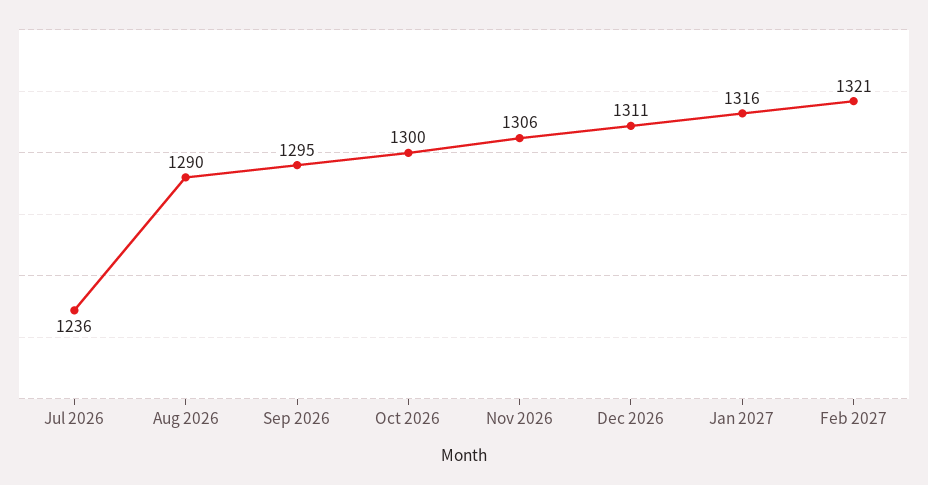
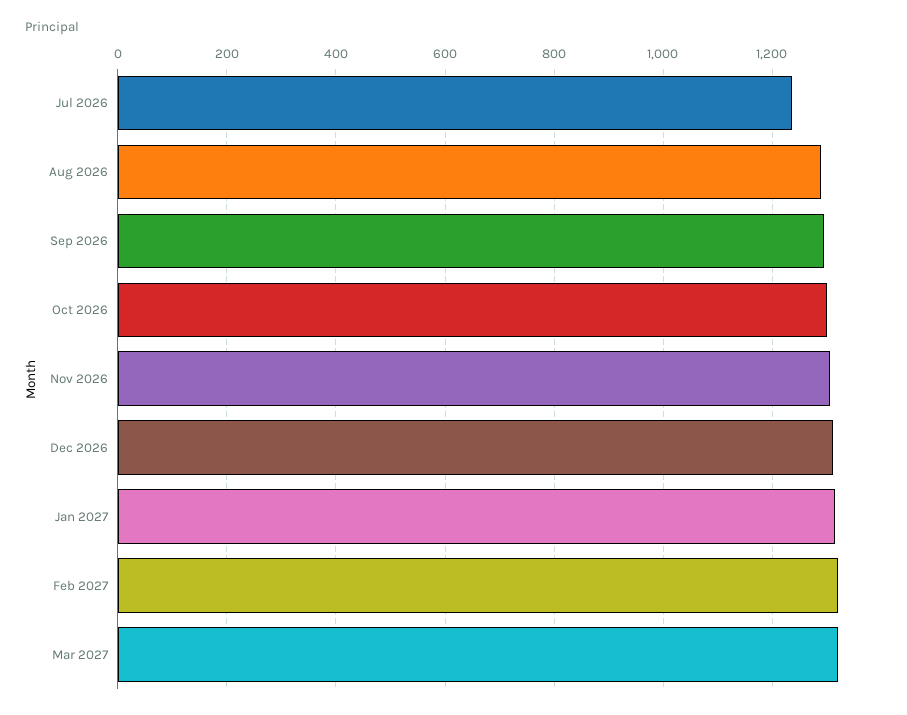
Mar 2027: none -> 1320

